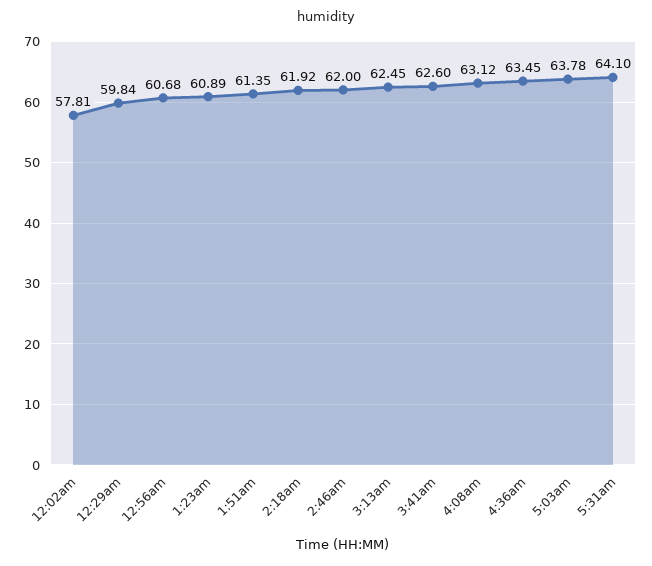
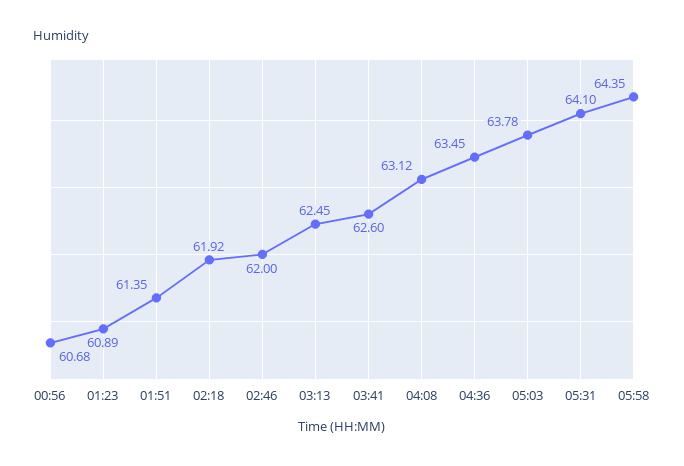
12:02am: 57.81 -> none
12:29am: 59.84 -> none
05:58: none -> 64.35

